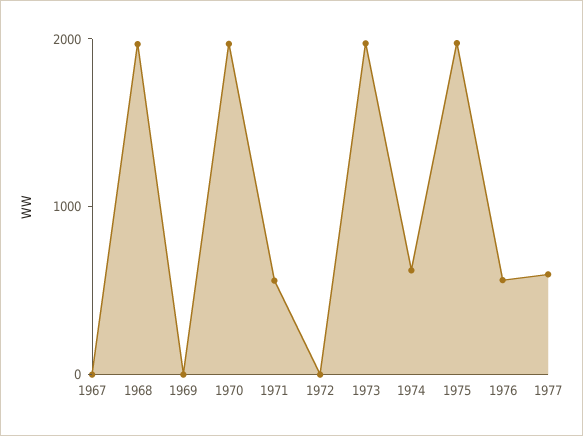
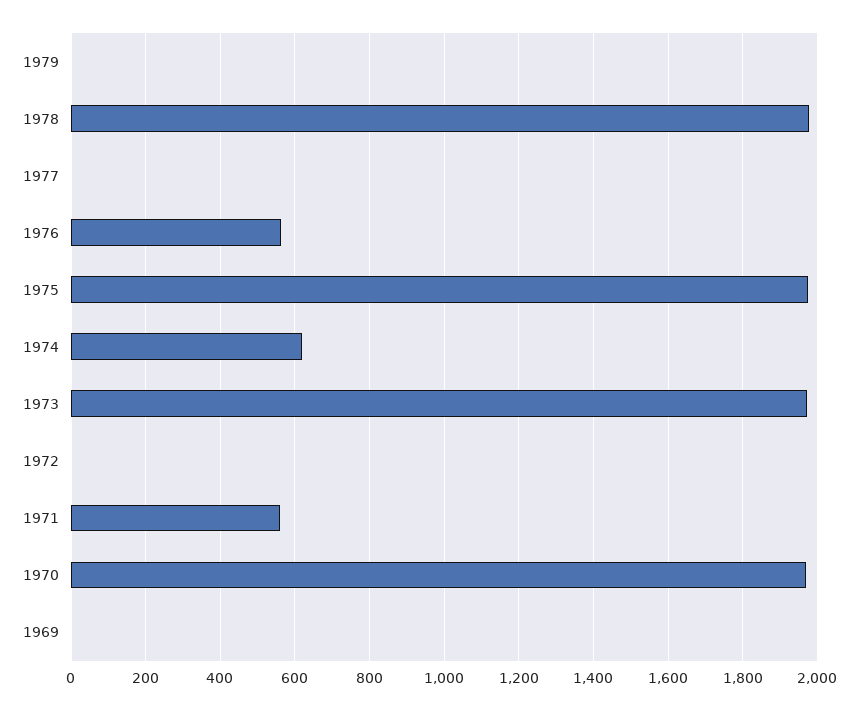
1967: 0 -> none
1968: 2000 -> none
1977: 600 -> 0
1979: none -> 0
1978: none -> 1980

